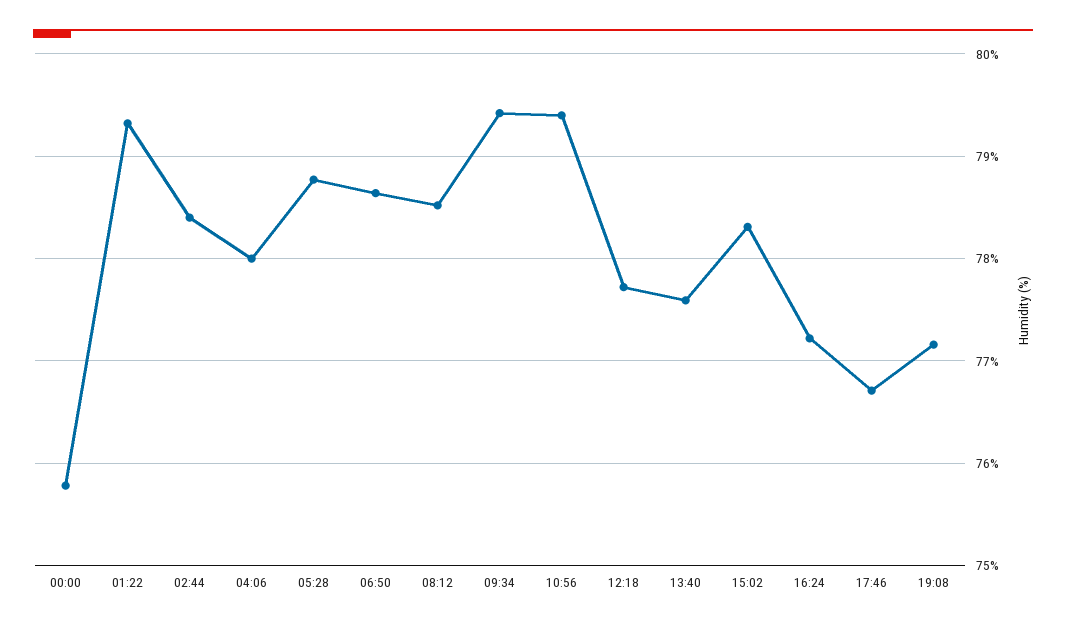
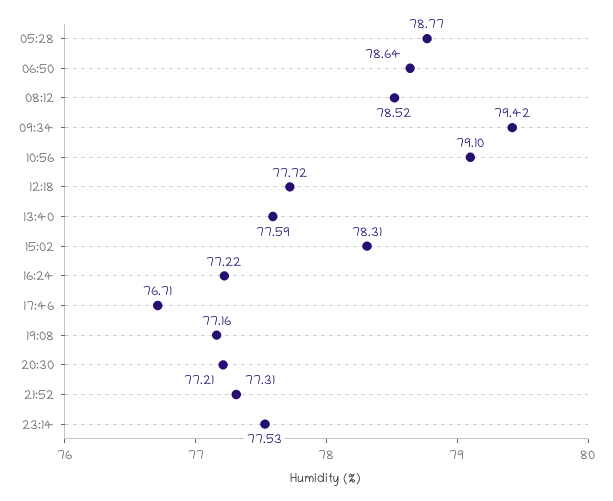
00:00: 75.8 -> none
01:22: 79.3 -> none
02:44: 78.4 -> none
04:06: 78 -> none
10:56: 79.4 -> 79.1
20:30: none -> 77.21
21:52: none -> 77.31
23:14: none -> 77.53

